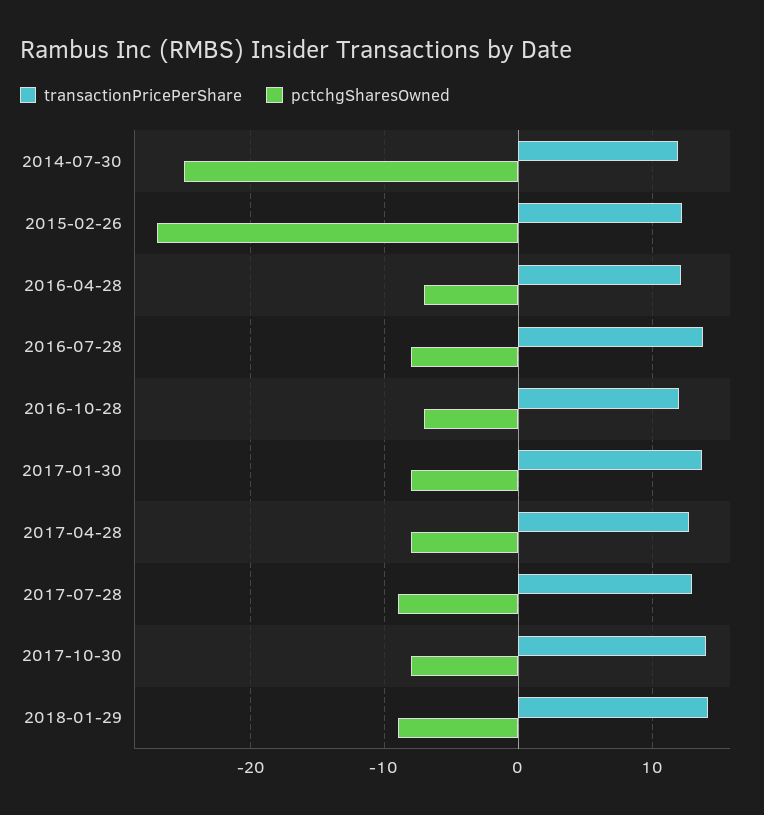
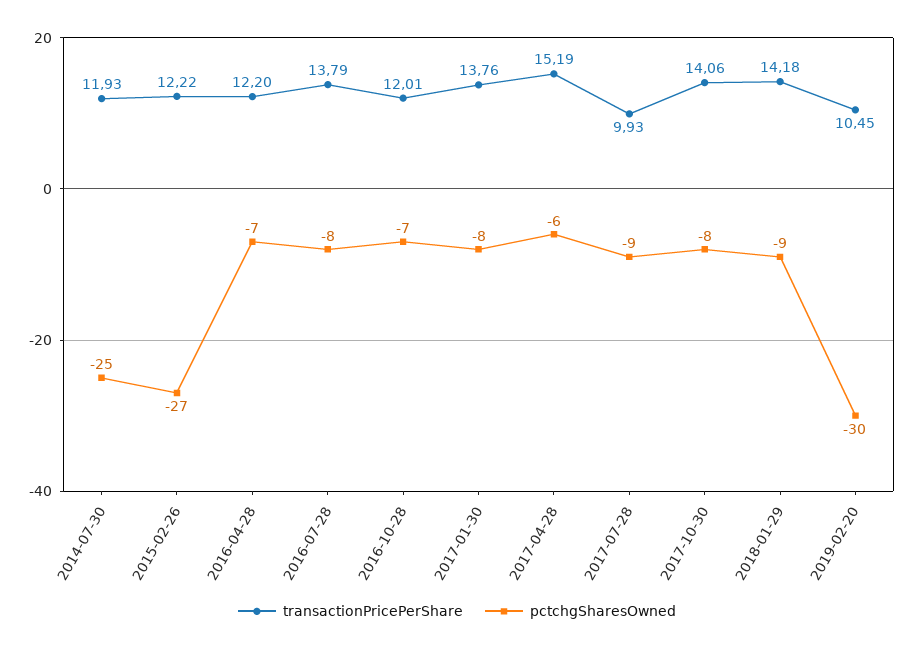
transactionPricePerShare, 2017-04-28: 13 -> 15.19
pctchgSharesOwned, 2017-04-28: -8 -> -6
transactionPricePerShare, 2017-07-28: 13 -> 9.93
transactionPricePerShare, 2019-02-20: none -> 10.45
pctchgSharesOwned, 2019-02-20: none -> -30

